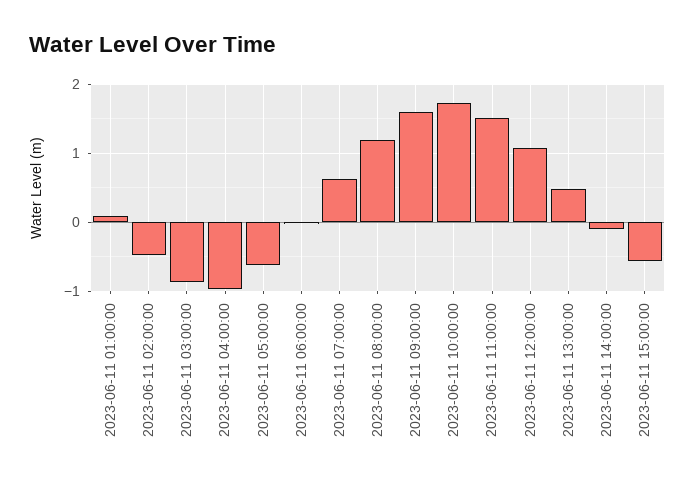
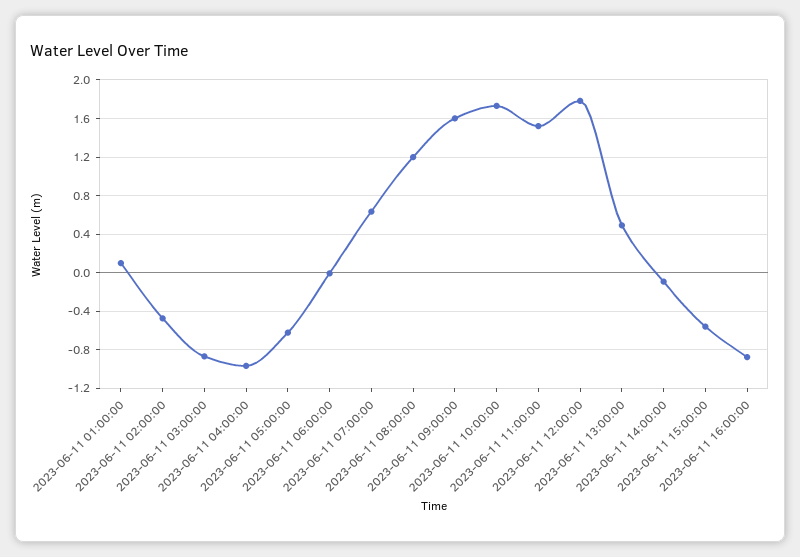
2023-06-11 12:00:00: 1.1 -> 1.8
2023-06-11 16:00:00: none -> -0.9

